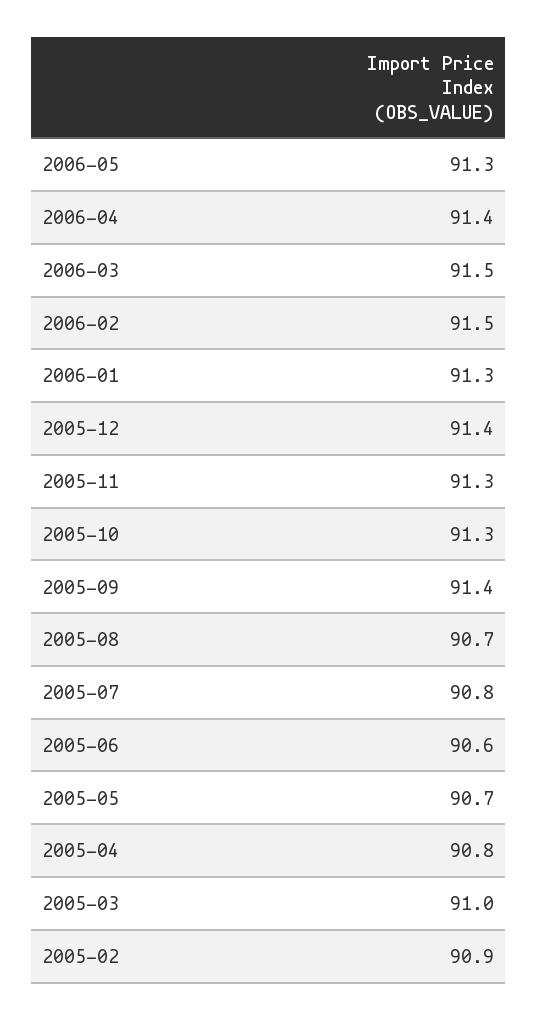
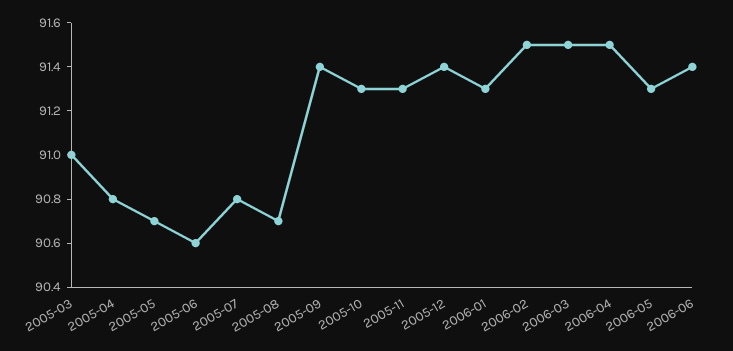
2006-04: 91.4 -> 91.5
2005-02: 90.9 -> none
2006-06: none -> 91.4

